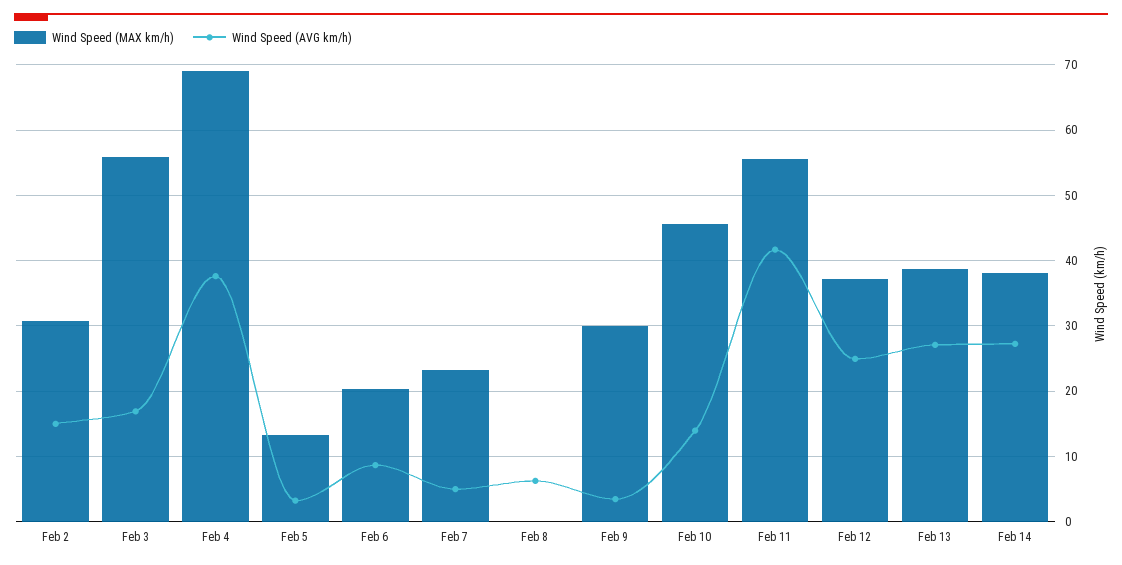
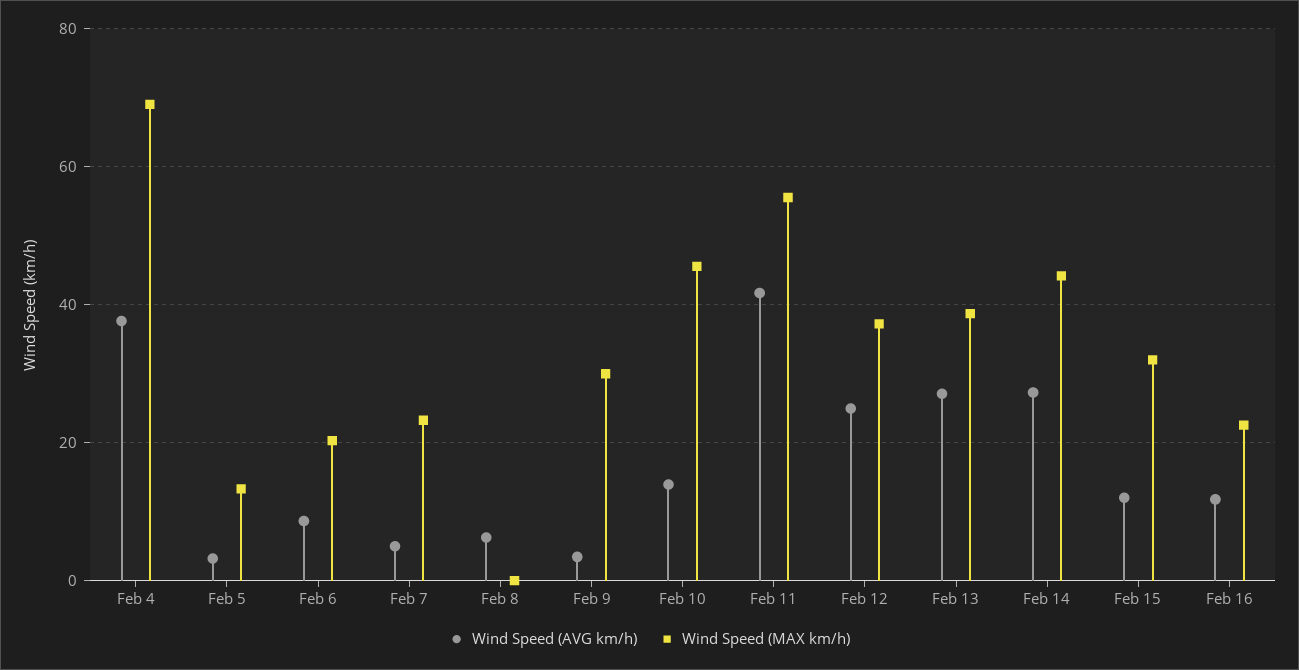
Wind Speed (MAX km/h), Feb 2: 31 -> none
Wind Speed (AVG km/h), Feb 2: 15 -> none
Wind Speed (MAX km/h), Feb 3: 56 -> none
Wind Speed (AVG km/h), Feb 3: 17 -> none
Wind Speed (MAX km/h), Feb 14: 38 -> 44
Wind Speed (AVG km/h), Feb 15: none -> 12
Wind Speed (MAX km/h), Feb 15: none -> 32
Wind Speed (AVG km/h), Feb 16: none -> 12
Wind Speed (MAX km/h), Feb 16: none -> 22

